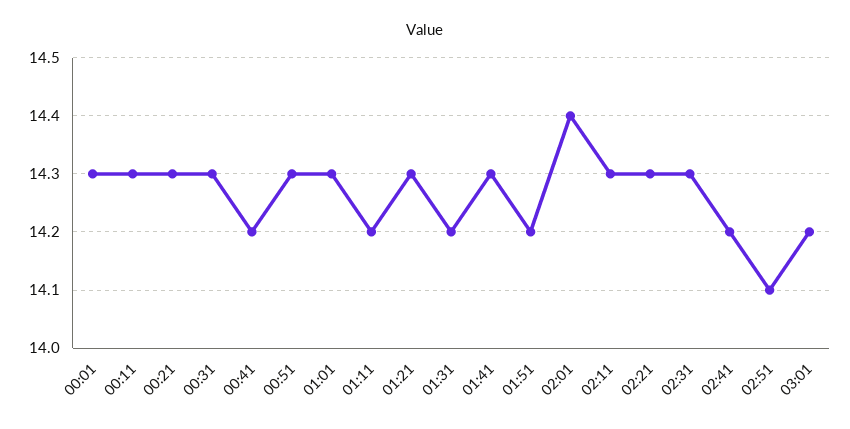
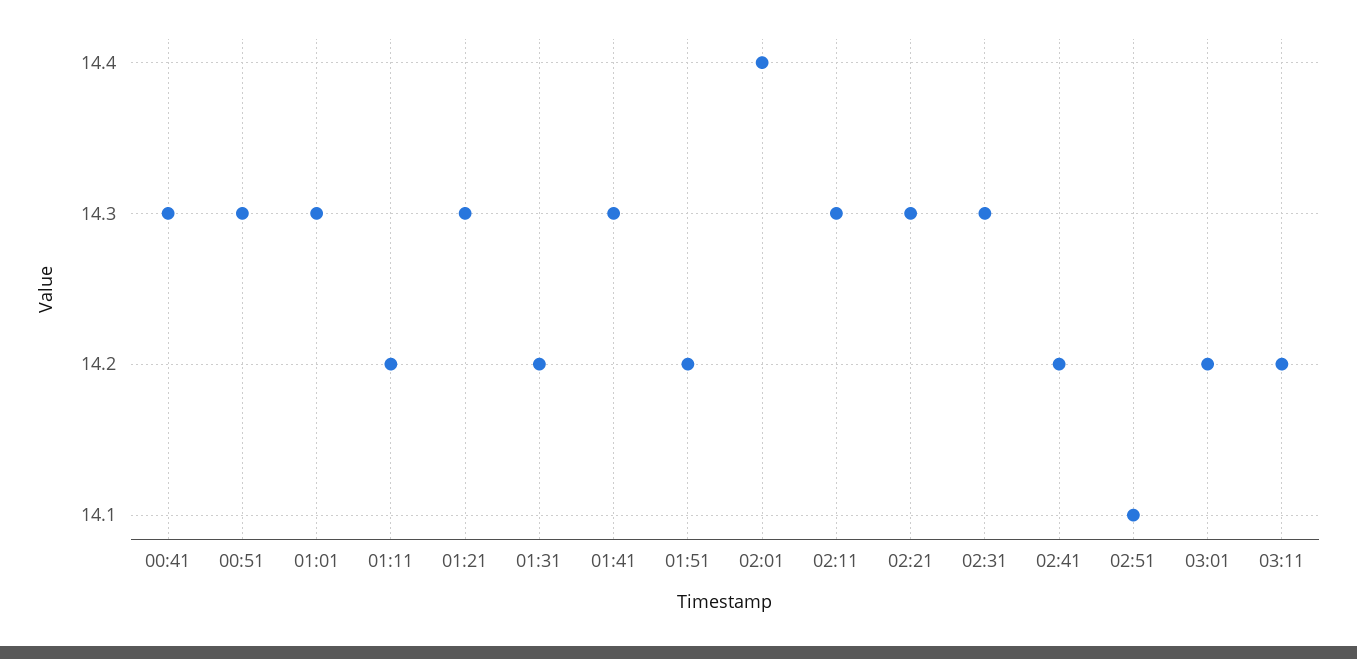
00:01: 14.3 -> none
00:11: 14.3 -> none
00:21: 14.3 -> none
00:31: 14.3 -> none
00:41: 14.2 -> 14.3
03:11: none -> 14.2

